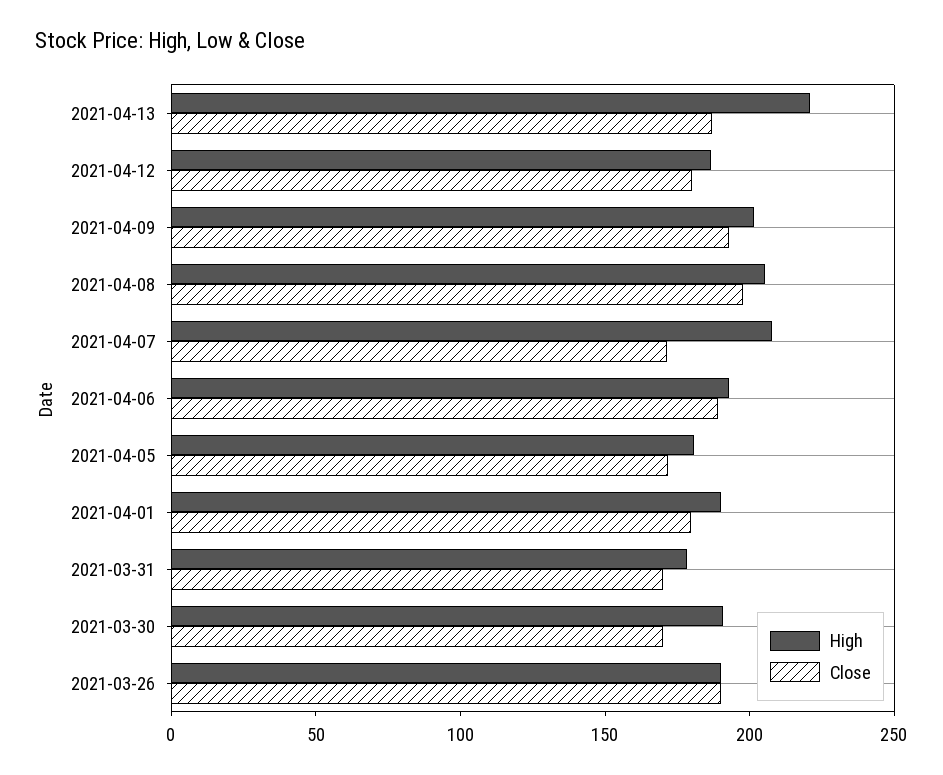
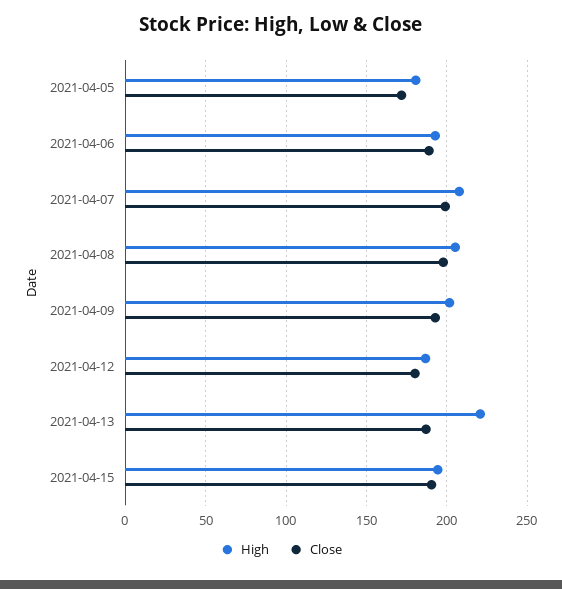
Close, 2021-04-07: 170 -> 200
High, 2021-04-01: 190 -> none
Close, 2021-04-01: 180 -> none
High, 2021-03-31: 180 -> none
Close, 2021-03-31: 170 -> none
High, 2021-03-30: 190 -> none
Close, 2021-03-30: 170 -> none
High, 2021-03-26: 190 -> none
Close, 2021-03-26: 190 -> none
High, 2021-04-15: none -> 195
Close, 2021-04-15: none -> 190

